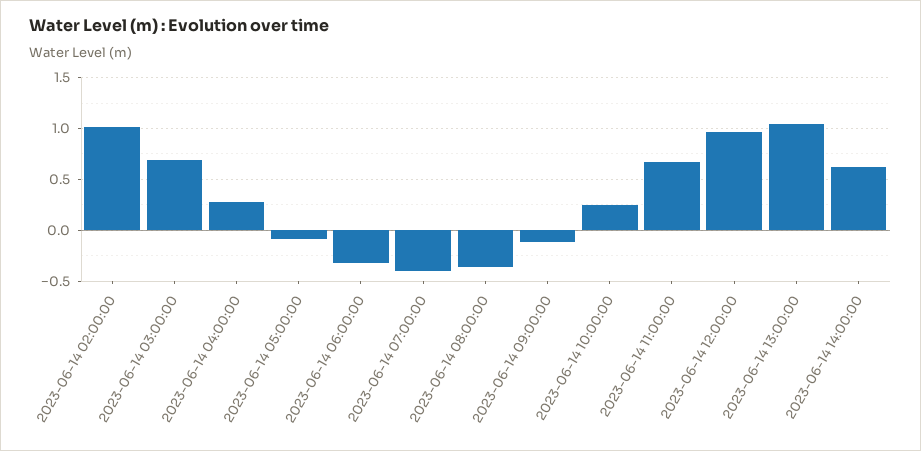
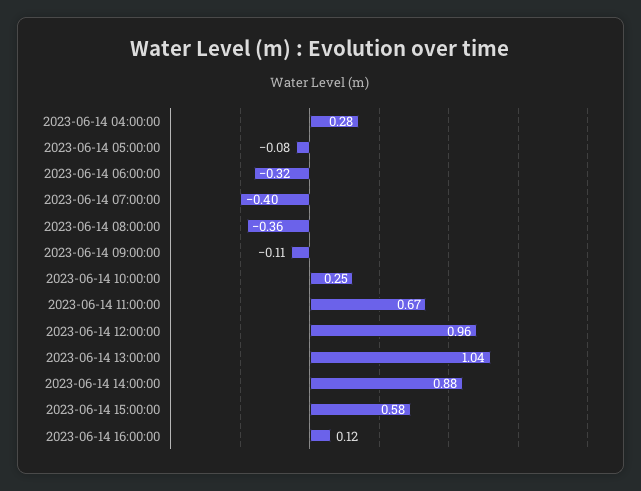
2023-06-14 02:00:00: 1 -> none
2023-06-14 03:00:00: 0.7 -> none
2023-06-14 14:00:00: 0.6 -> 0.88
2023-06-14 15:00:00: none -> 0.58
2023-06-14 16:00:00: none -> 0.12

